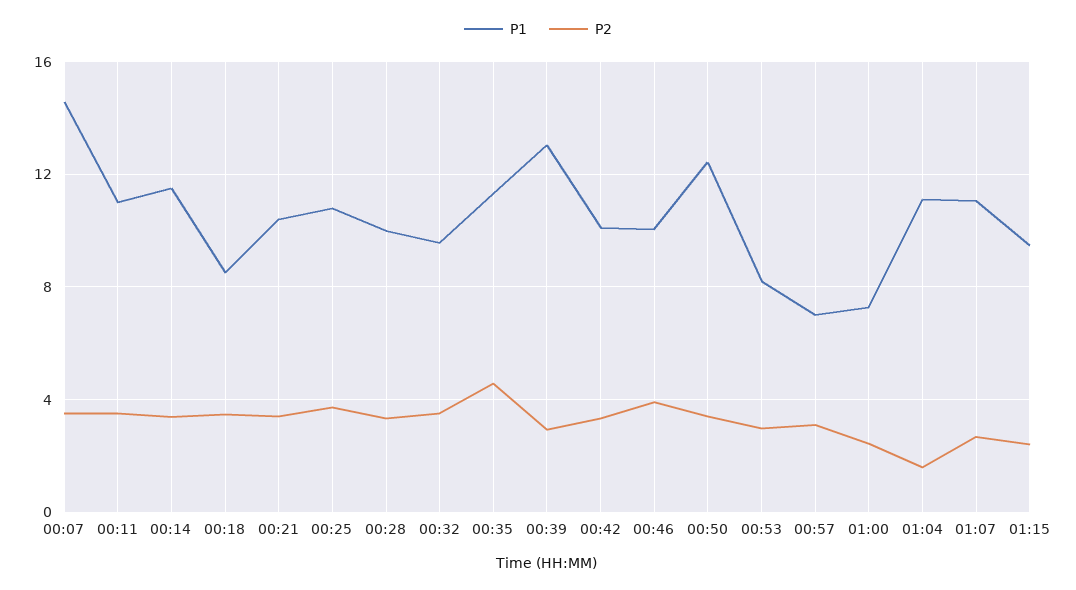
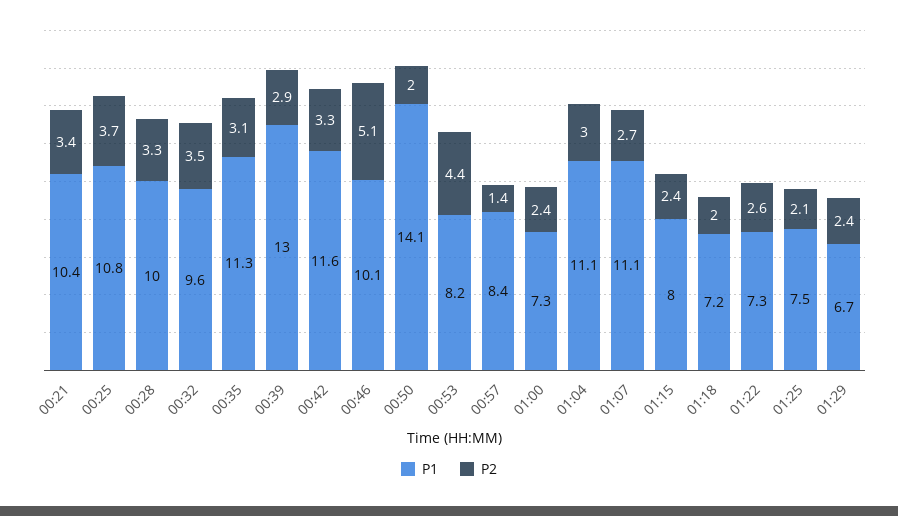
P1, 00:07: 14.5 -> none
P2, 00:07: 3.5 -> none
P1, 00:11: 11 -> none
P2, 00:11: 3.5 -> none
P1, 00:14: 11.5 -> none
P2, 00:14: 3.5 -> none
P1, 00:18: 8.5 -> none
P2, 00:18: 3.5 -> none
P2, 00:35: 4.5 -> 3.1
P1, 00:42: 10 -> 11.6
P2, 00:46: 4 -> 5.1
P1, 00:50: 12.5 -> 14.1
P2, 00:50: 3.5 -> 2
P2, 00:53: 3 -> 4.4
P1, 00:57: 7 -> 8.4
P2, 00:57: 3 -> 1.4
P2, 01:04: 1.5 -> 3
P1, 01:15: 9.5 -> 8
P1, 01:18: none -> 7.2
P2, 01:18: none -> 2
P1, 01:22: none -> 7.3
P2, 01:22: none -> 2.6
P1, 01:25: none -> 7.5
P2, 01:25: none -> 2.1
P1, 01:29: none -> 6.7
P2, 01:29: none -> 2.4

